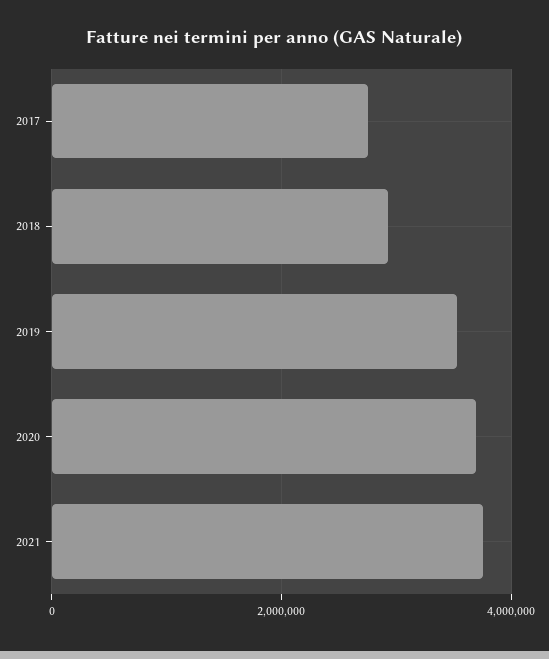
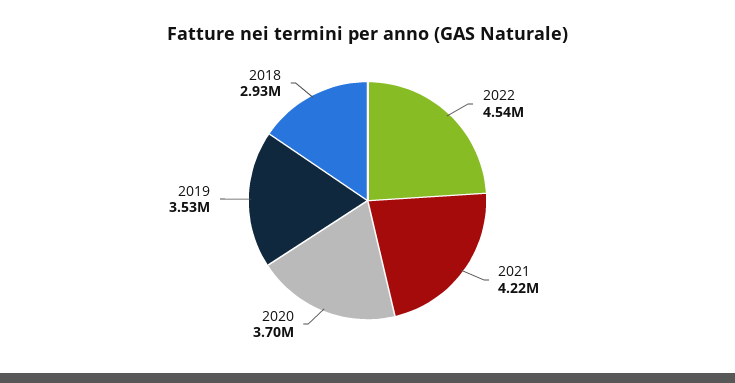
2017: 2800000 -> none
2021: 3800000 -> 4220000
2022: none -> 4540000

